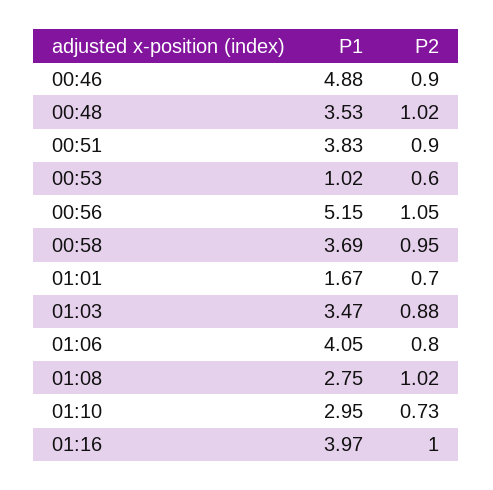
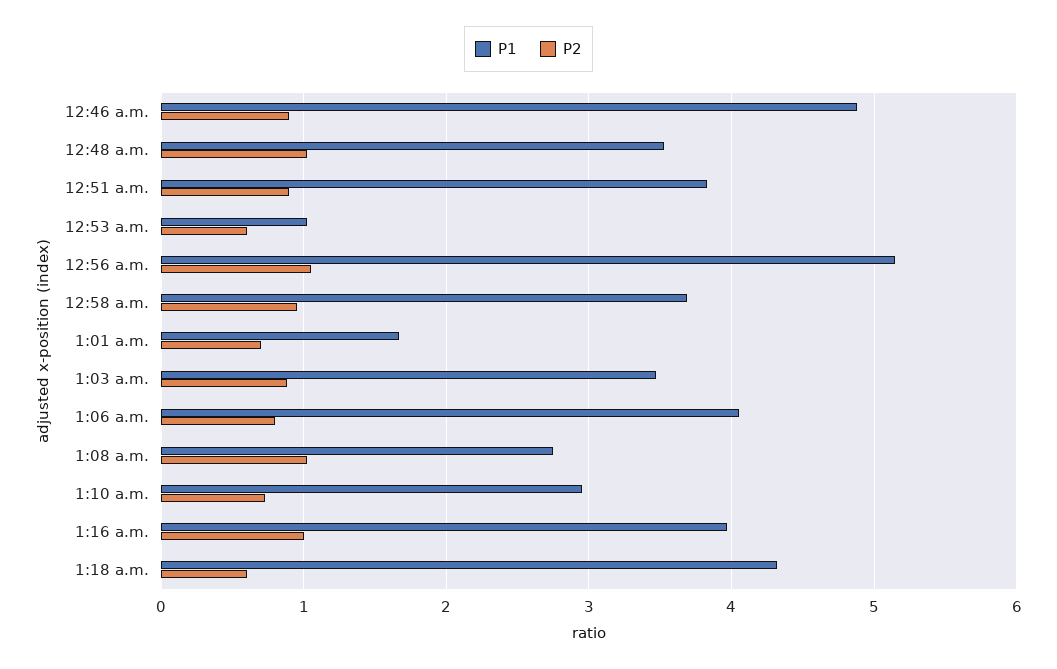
P1, 1:18 a.m.: none -> 4.3
P2, 1:18 a.m.: none -> 0.6

